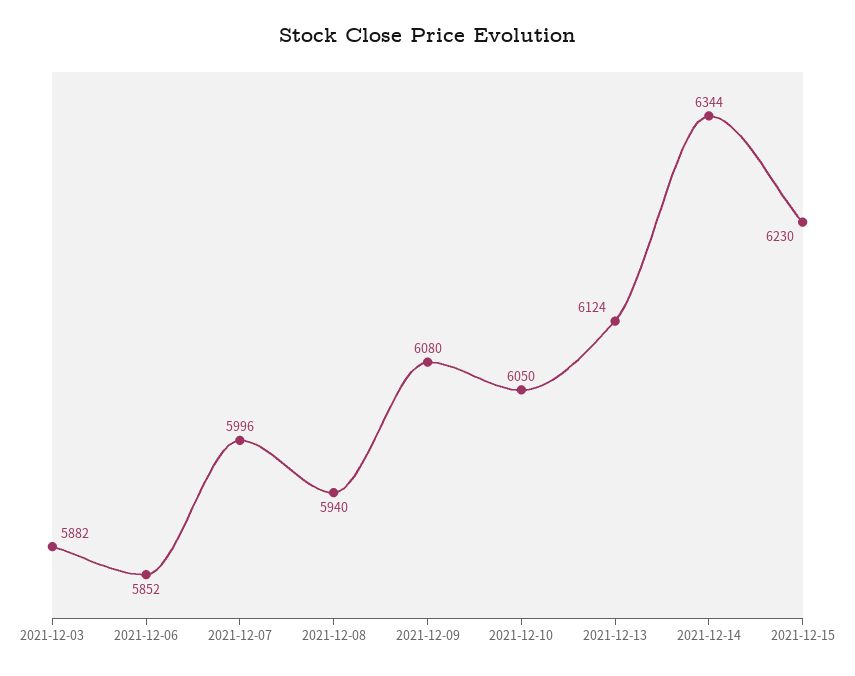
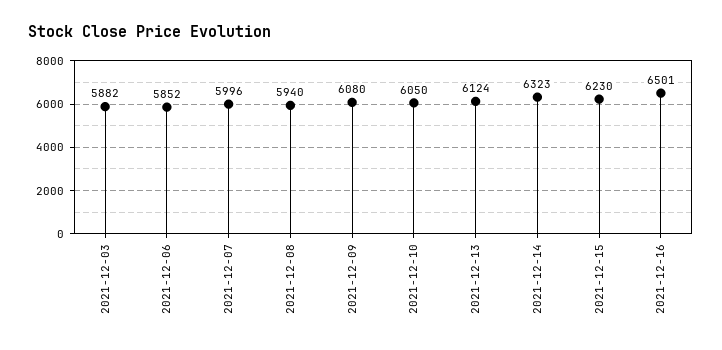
2021-12-14: 6344 -> 6323
2021-12-16: none -> 6501

